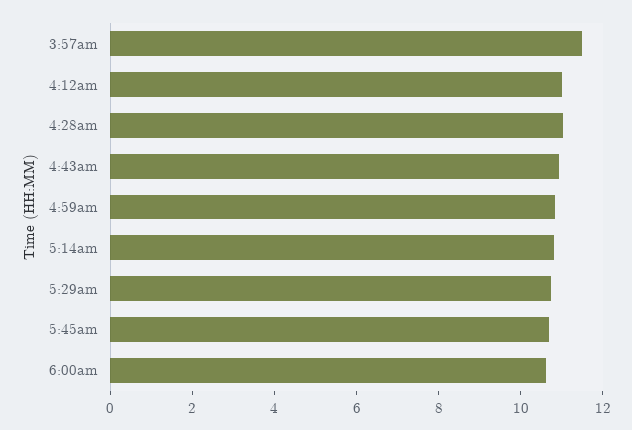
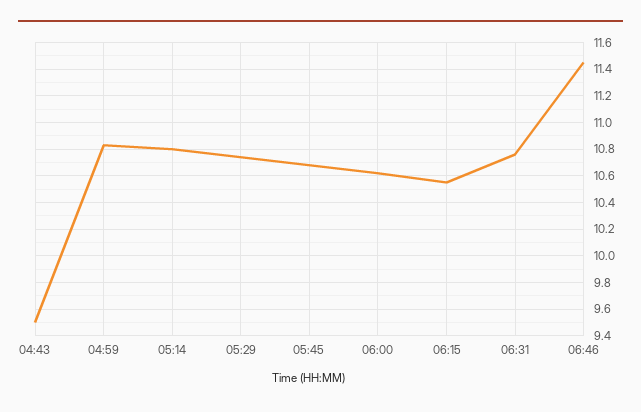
3:57am: 11.5 -> none
4:12am: 11 -> none
4:28am: 11 -> none
4:43am: 11 -> 9.5
06:15: none -> 10.55
06:31: none -> 10.75
06:46: none -> 11.45

